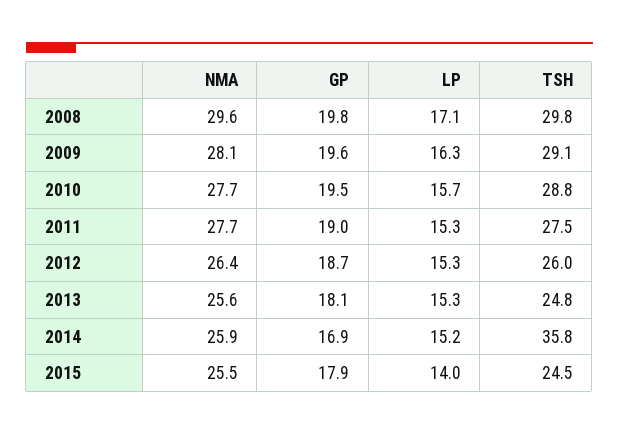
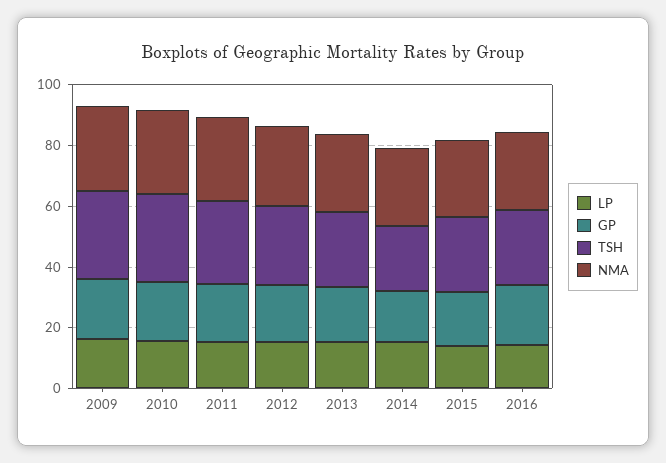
NMA, 2008: 29.6 -> none
GP, 2008: 19.8 -> none
LP, 2008: 17.1 -> none
TSH, 2008: 29.8 -> none
TSH, 2014: 35.8 -> 20
LP, 2016: none -> 15
GP, 2016: none -> 20
TSH, 2016: none -> 25
NMA, 2016: none -> 25

